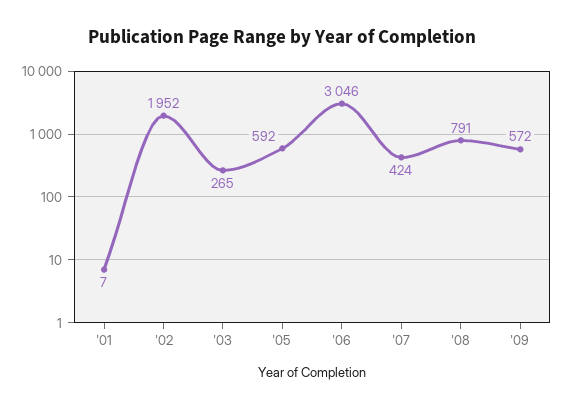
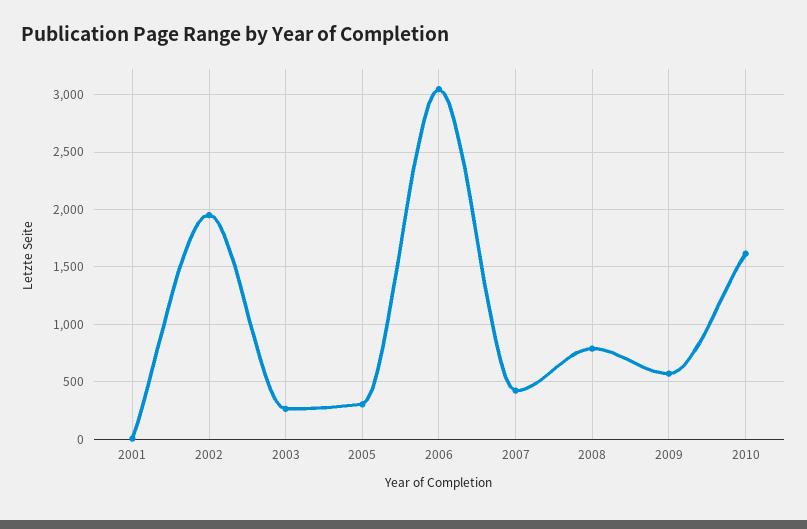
'05: 592 -> 300
2010: none -> 1600

